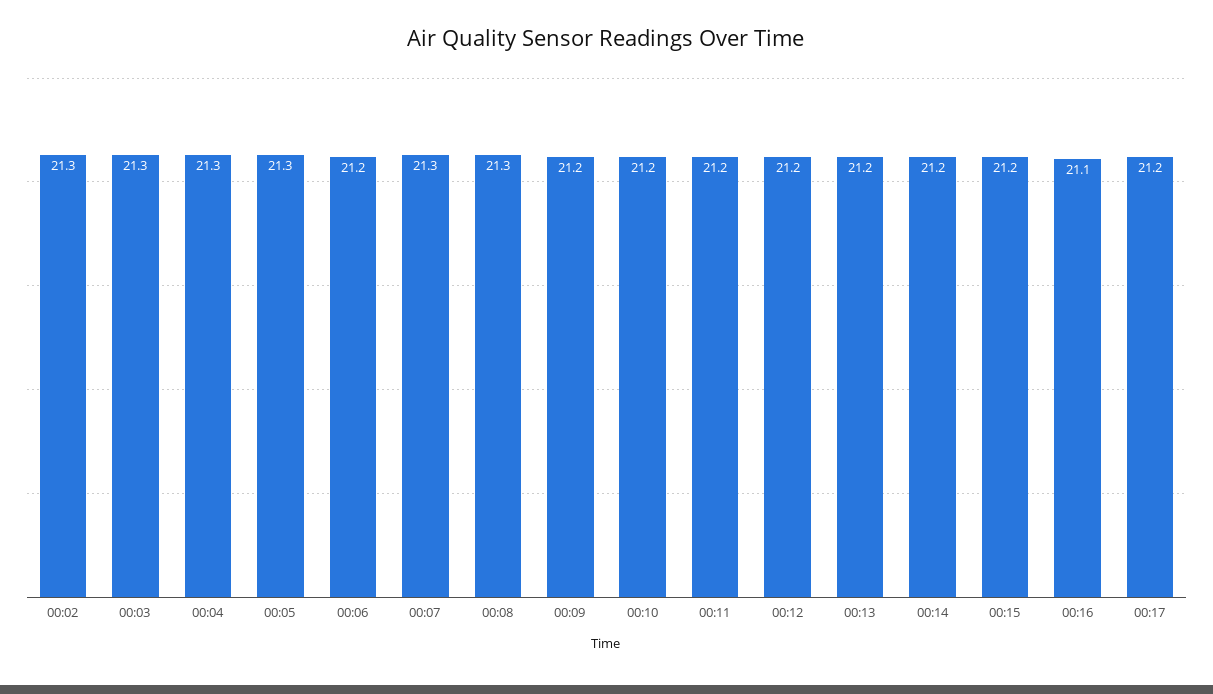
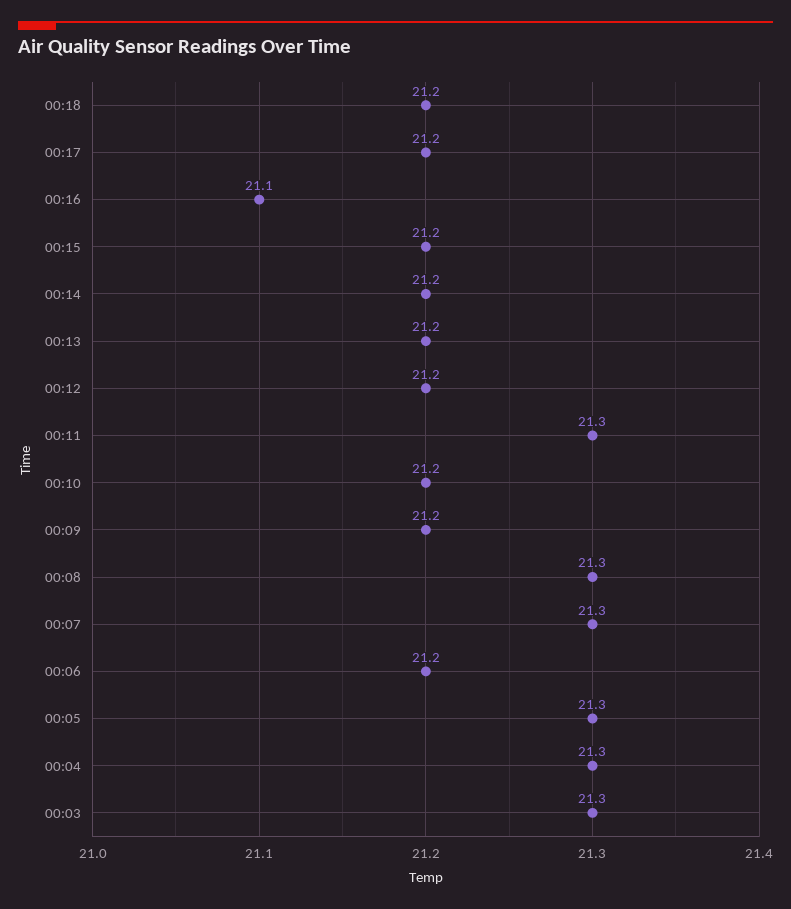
00:02: 21.3 -> none
00:11: 21.2 -> 21.3
00:18: none -> 21.2

